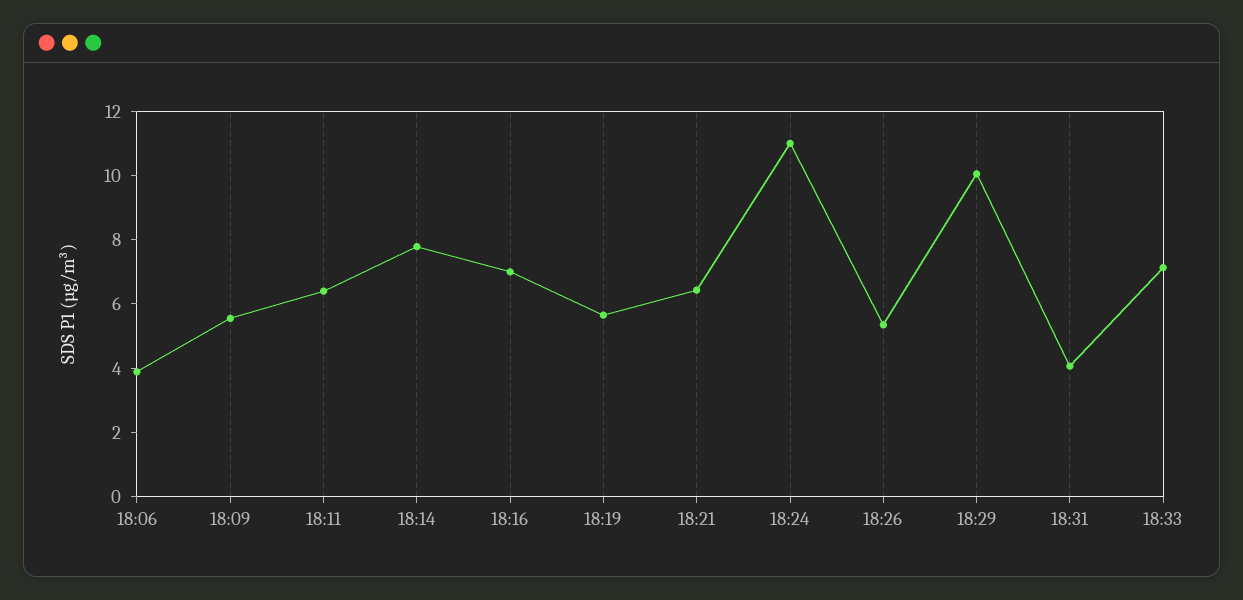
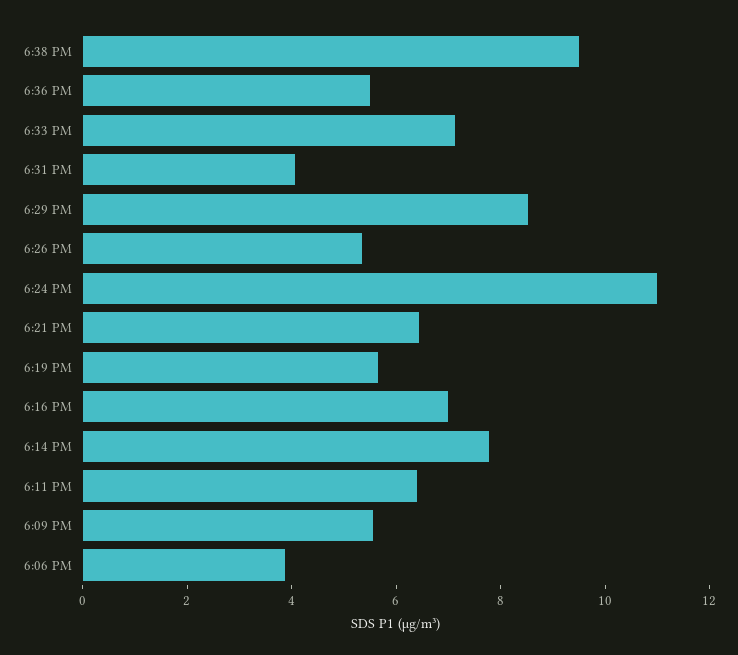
18:29: 10 -> 8.5
6:38 PM: none -> 9.5
6:36 PM: none -> 5.5

